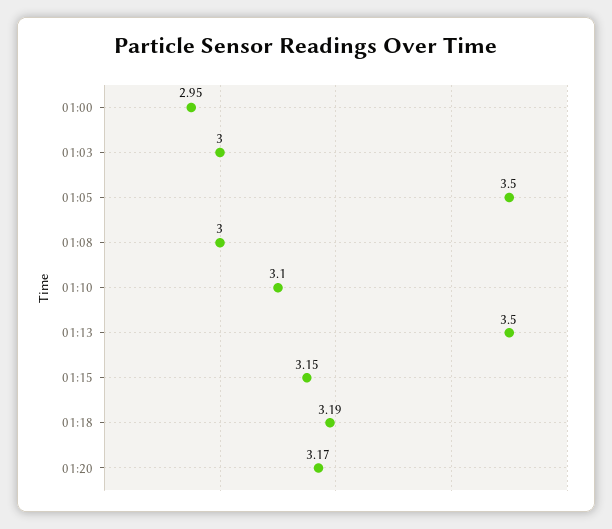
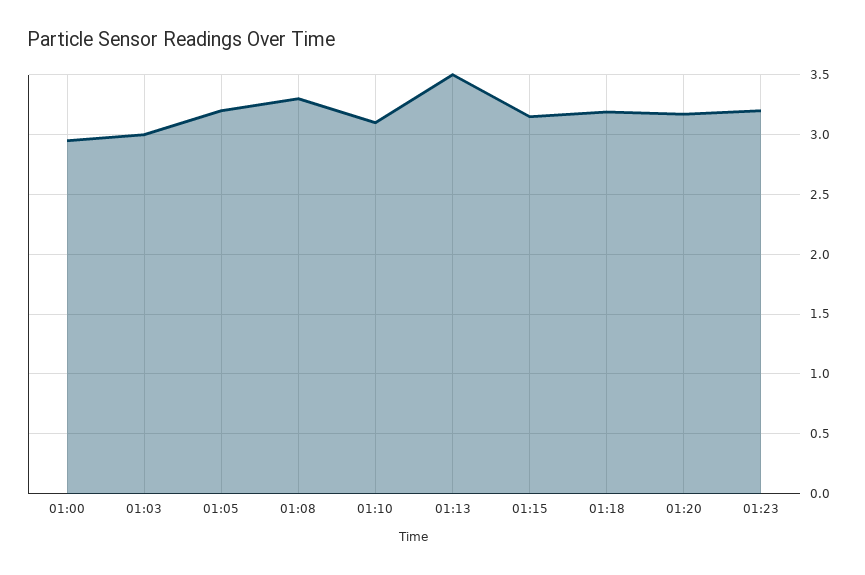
01:05: 3.5 -> 3.2
01:08: 3 -> 3.3
01:23: none -> 3.2

